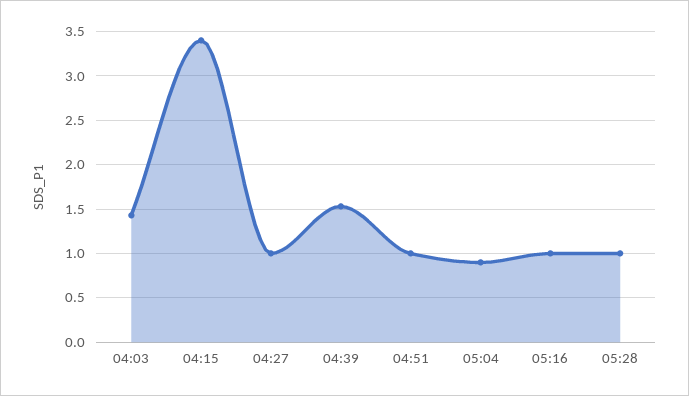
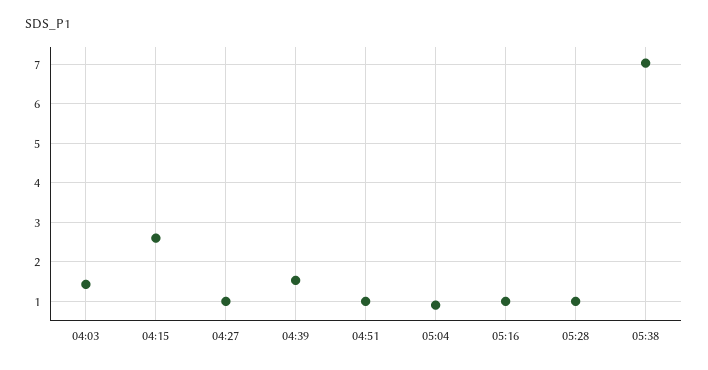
04:15: 3.4 -> 2.6
05:38: none -> 7

